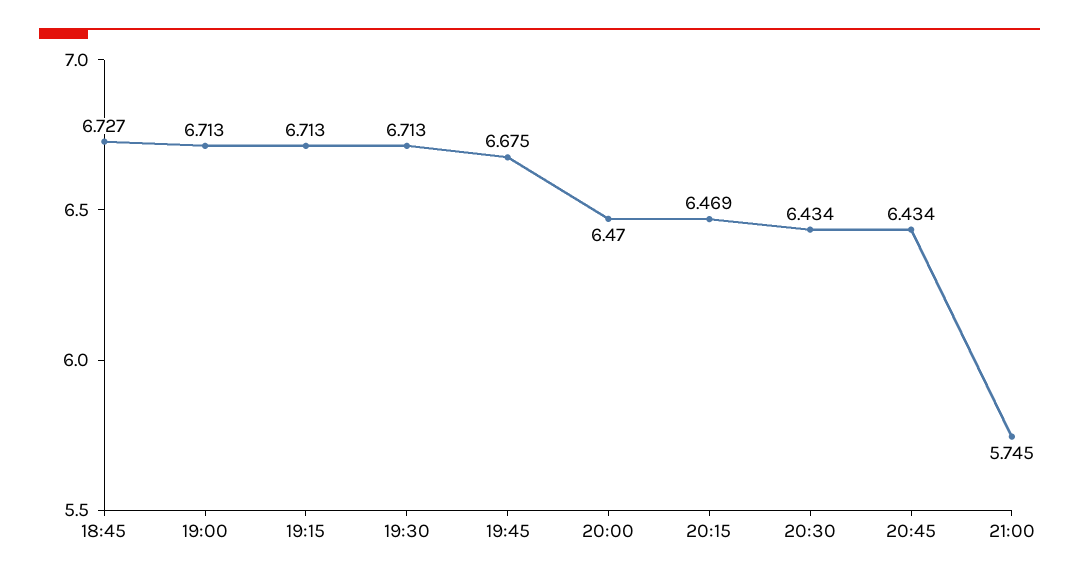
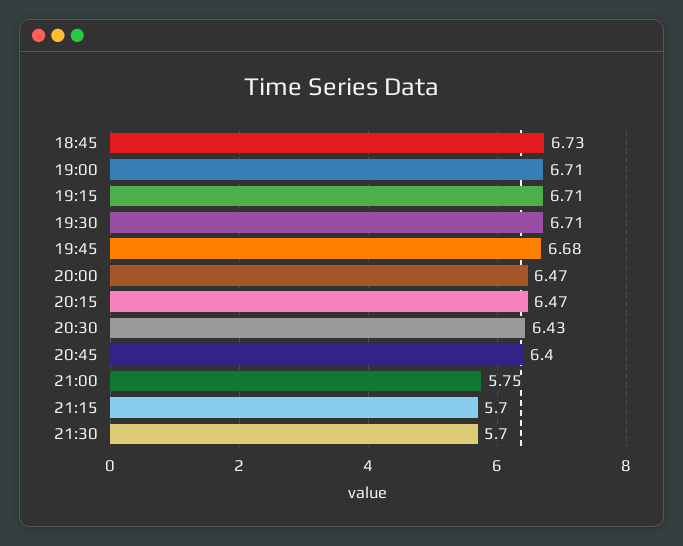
20:45: 6.434 -> 6.4
21:15: none -> 5.7
21:30: none -> 5.7

